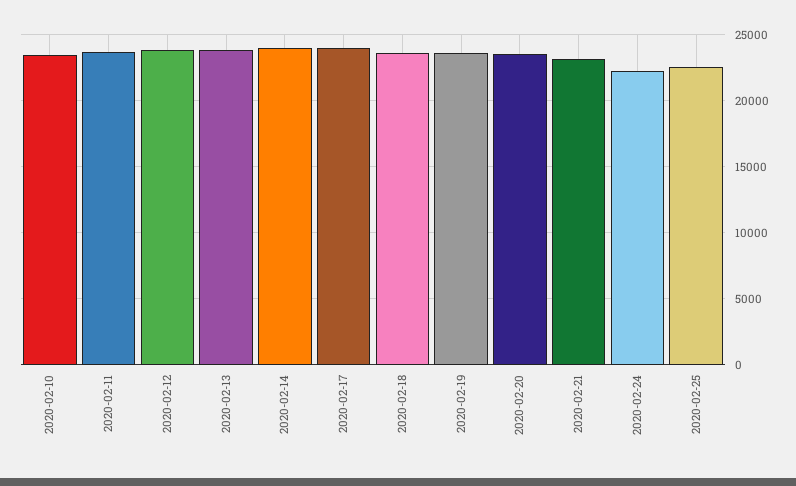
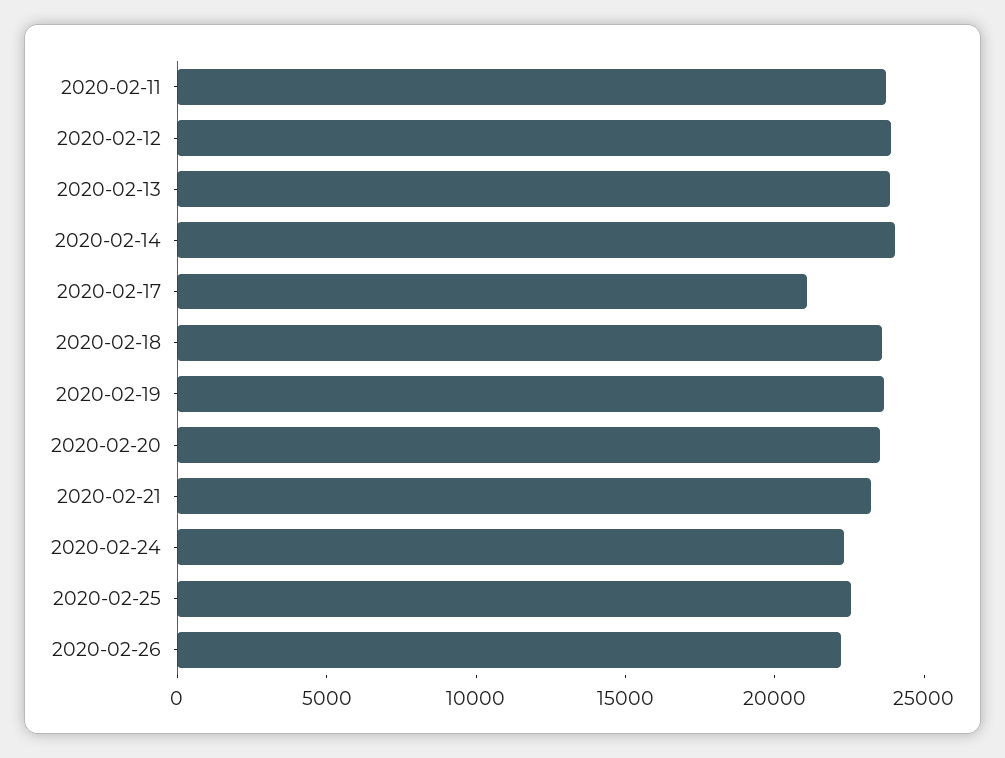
2020-02-10: 23500 -> none
2020-02-17: 24000 -> 21000
2020-02-26: none -> 22000

